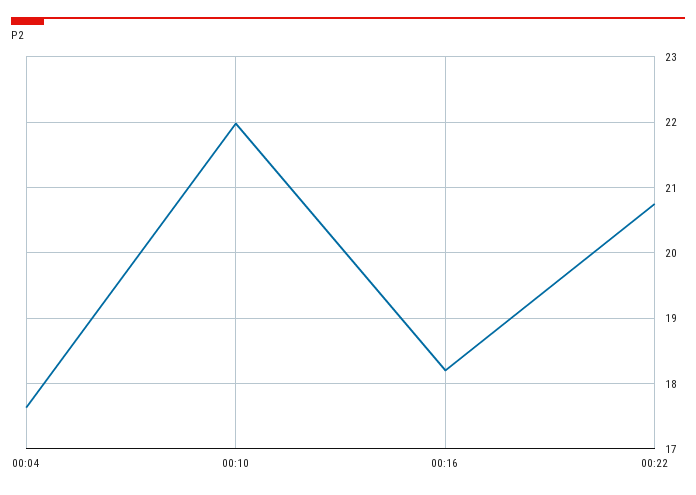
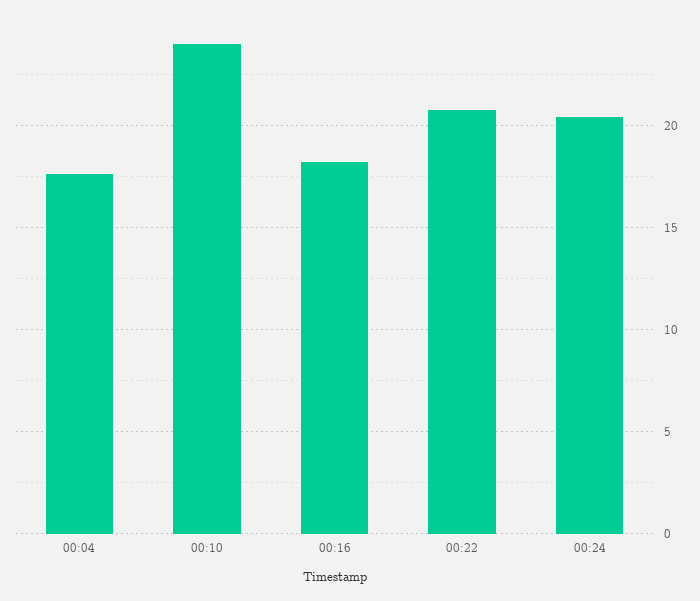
00:10: 22 -> 24
00:24: none -> 20.5

